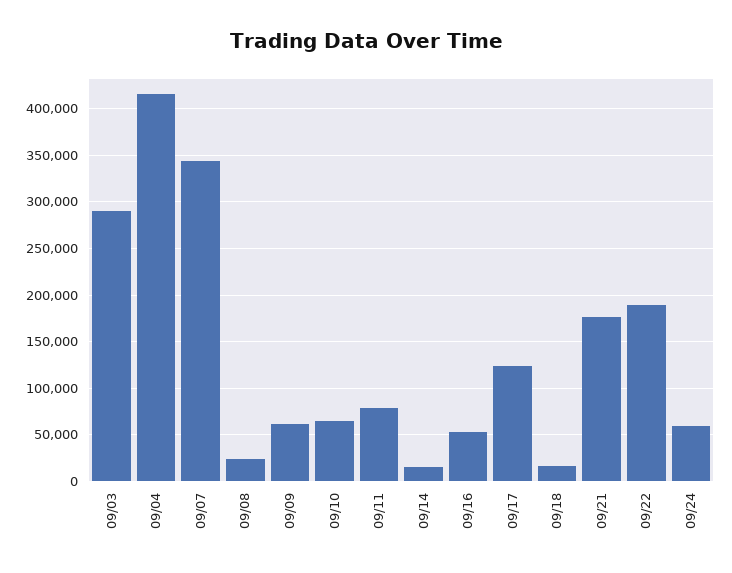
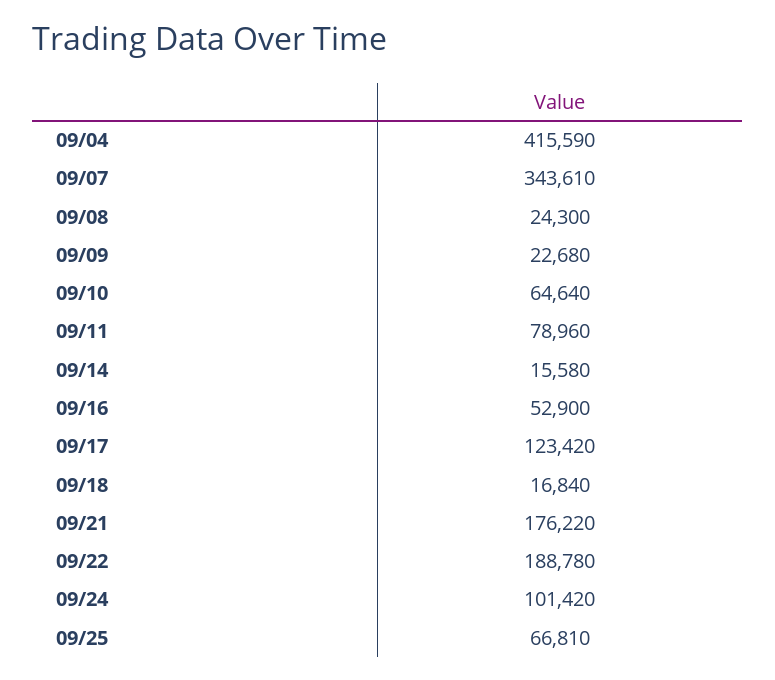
09/03: 290000 -> none
09/09: 60000 -> 22680
09/24: 60000 -> 101420
09/25: none -> 66810

